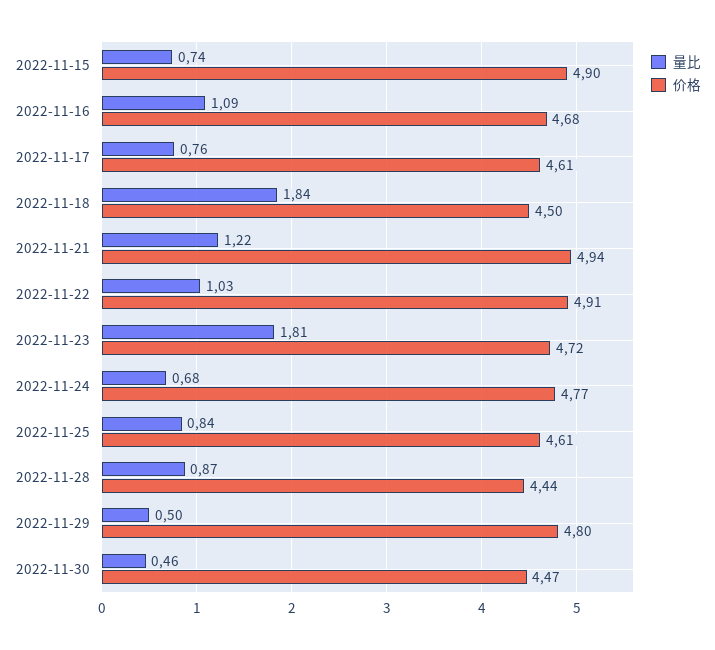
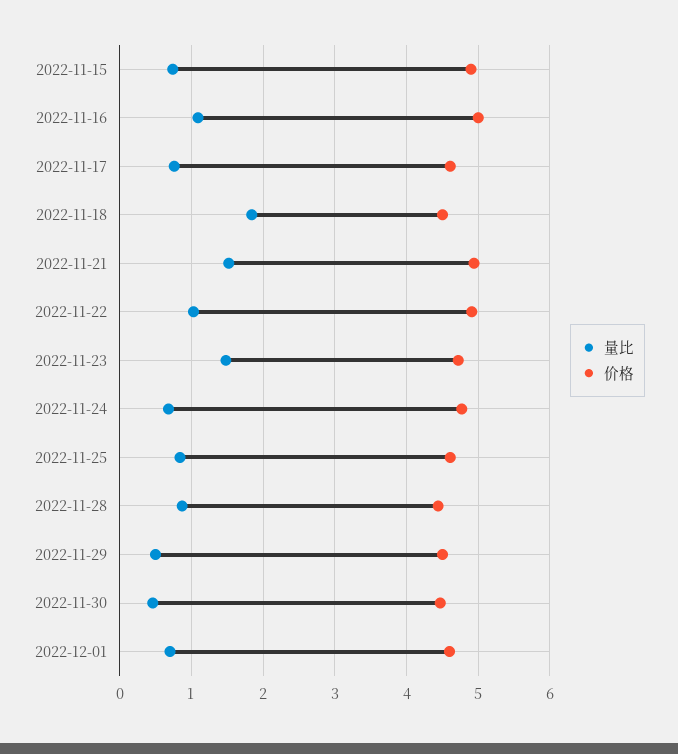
价格, 2022-11-16: 4.68 -> 5
量比, 2022-11-21: 1.22 -> 1.5
量比, 2022-11-23: 1.81 -> 1.5
价格, 2022-11-29: 4.8 -> 4.5
量比, 2022-12-01: none -> 0.7
价格, 2022-12-01: none -> 4.6

